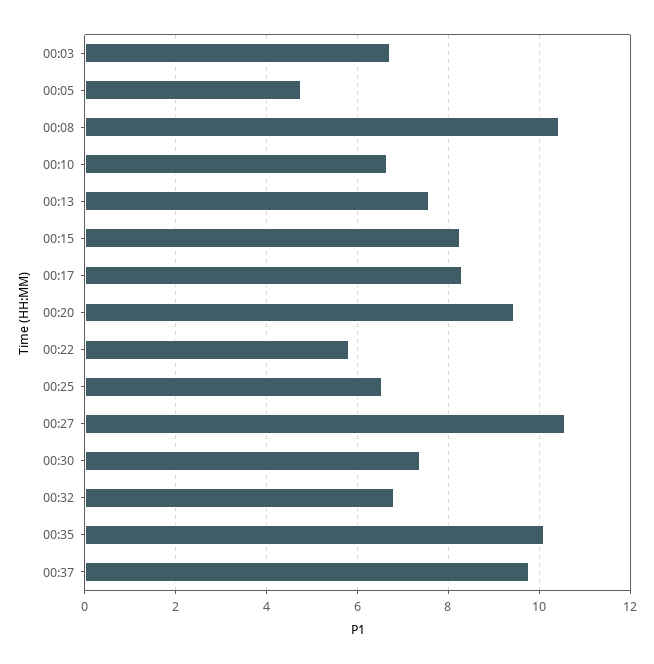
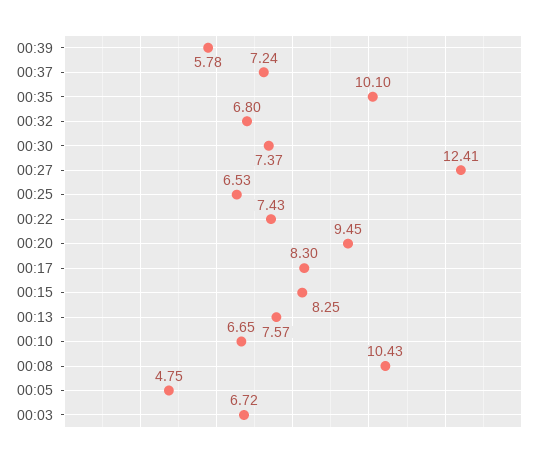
00:22: 5.8 -> 7.43
00:27: 10.6 -> 12.41
00:37: 9.8 -> 7.24
00:39: none -> 5.78

